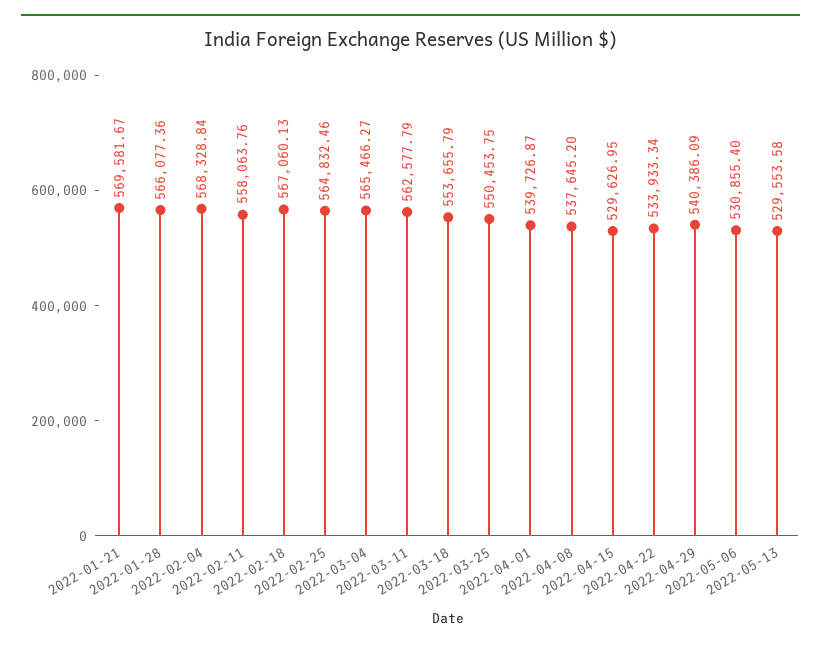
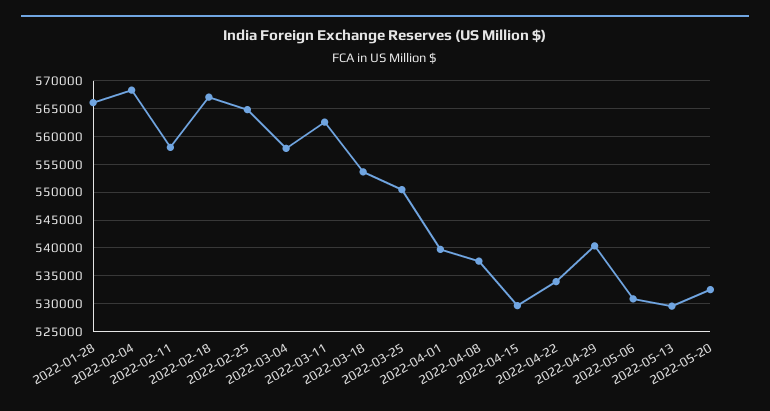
2022-01-21: 569581.67 -> none
2022-03-04: 565466.27 -> 557500
2022-05-20: none -> 532500

